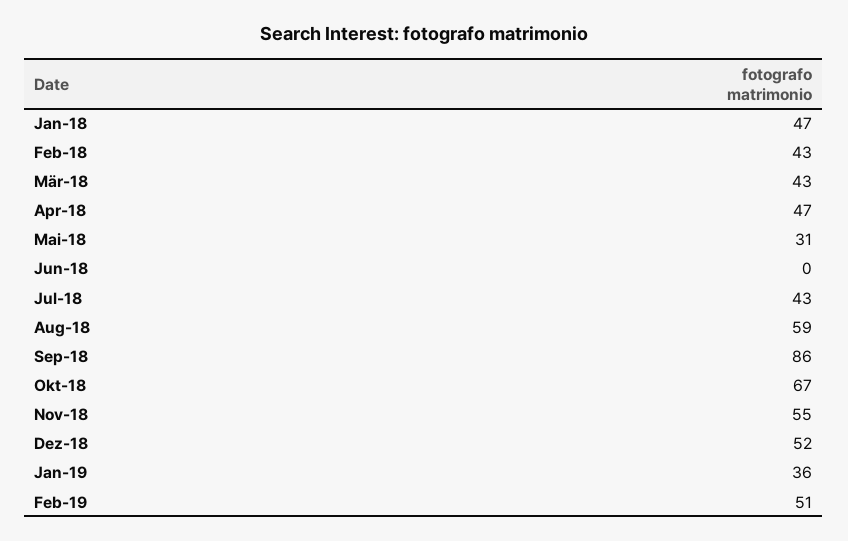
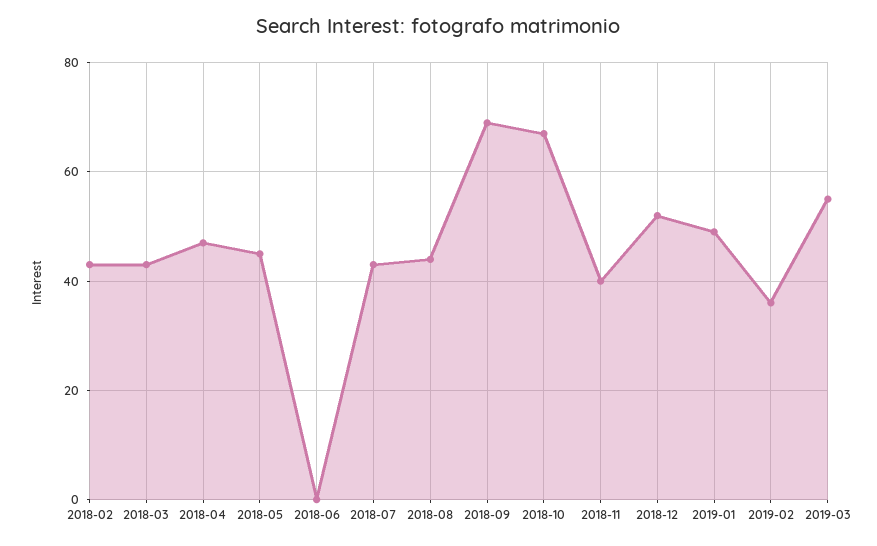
Jan-18: 47 -> none
Mai-18: 31 -> 45
Aug-18: 59 -> 45
Sep-18: 86 -> 70
Nov-18: 55 -> 40
Jan-19: 36 -> 50
Feb-19: 51 -> 35
2019-03: none -> 55

